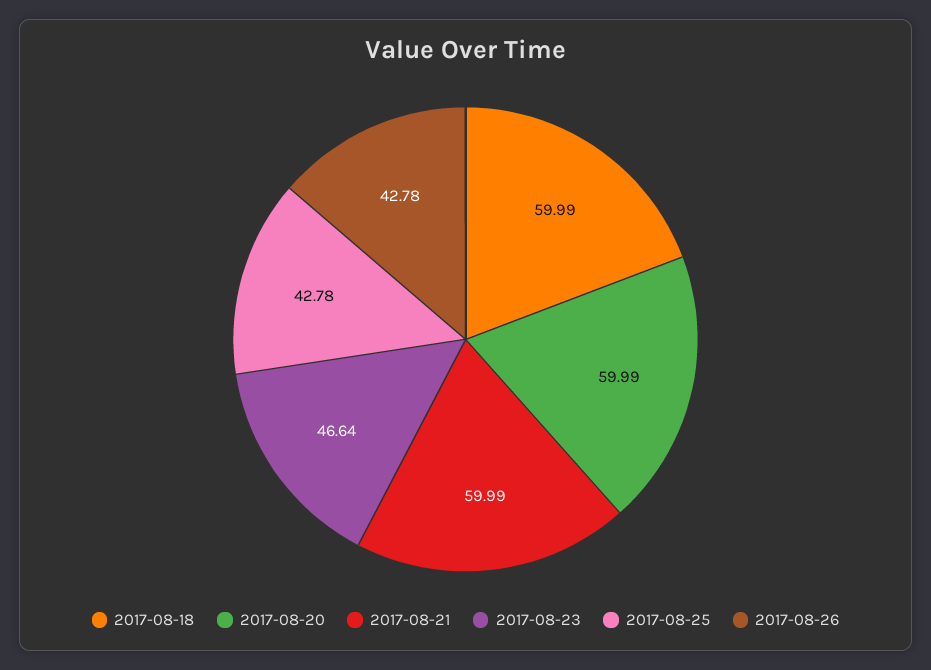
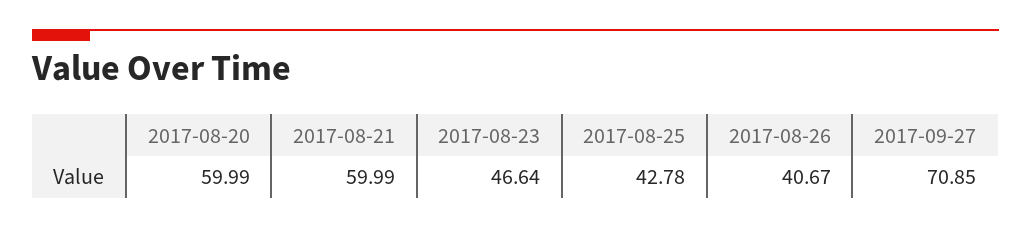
2017-08-18: 59.99 -> none
2017-08-26: 42.78 -> 40.67
2017-09-27: none -> 70.85

